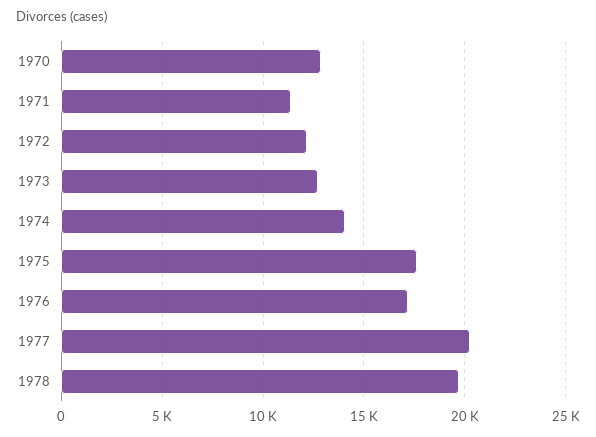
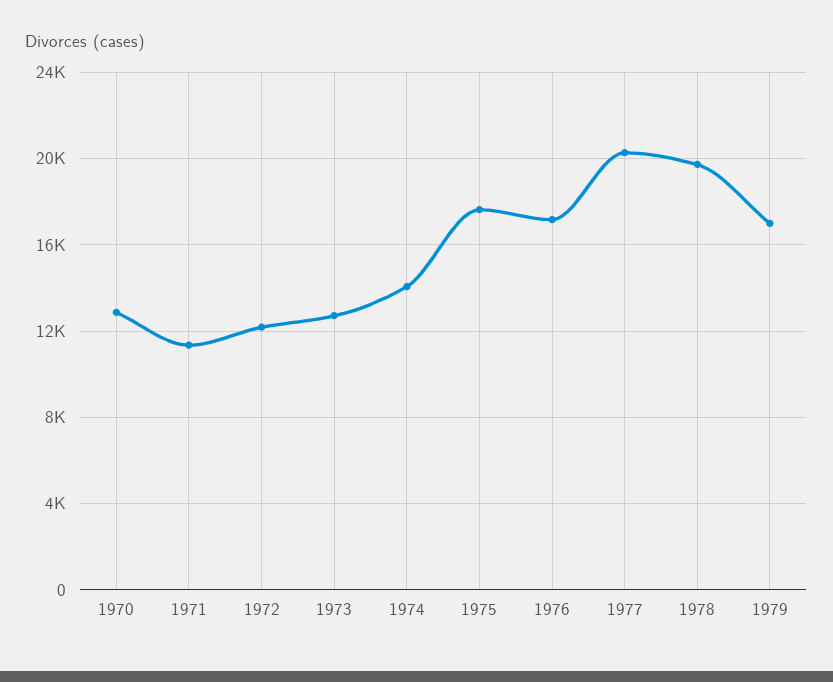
1979: none -> 17000

